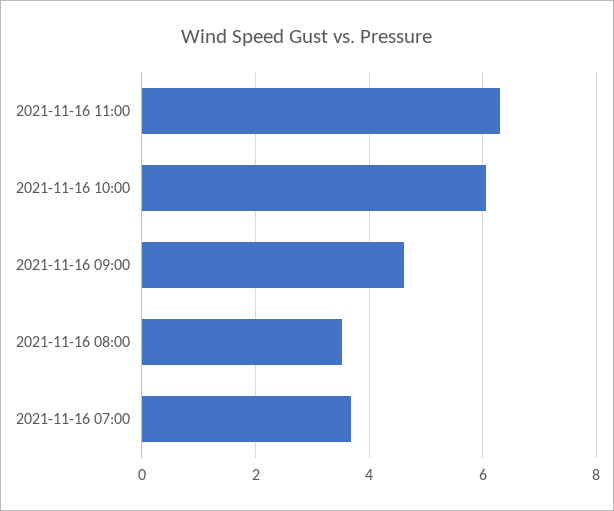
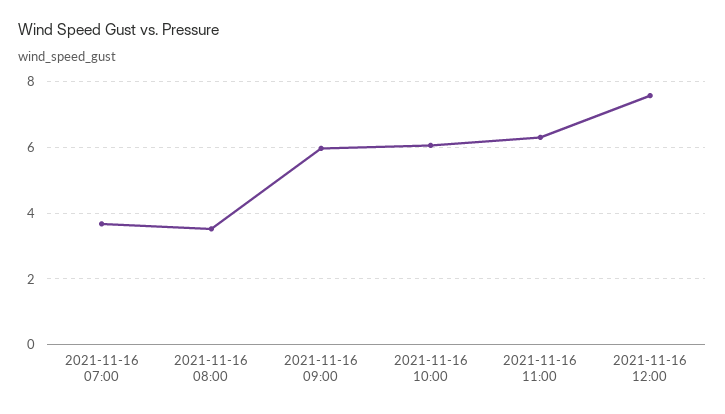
2021-11-16 09:00: 4.6 -> 6
2021-11-16 12:00: none -> 7.6

